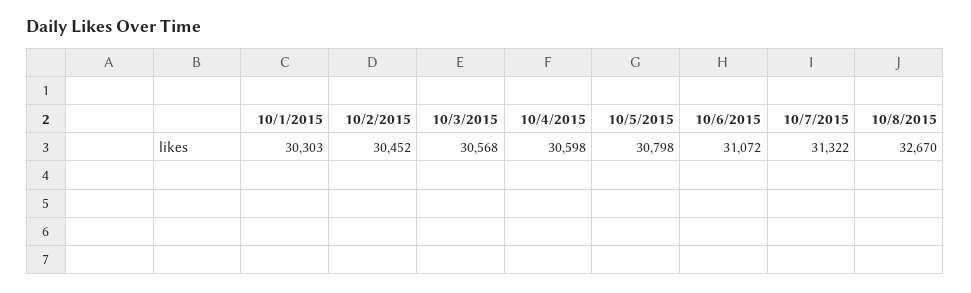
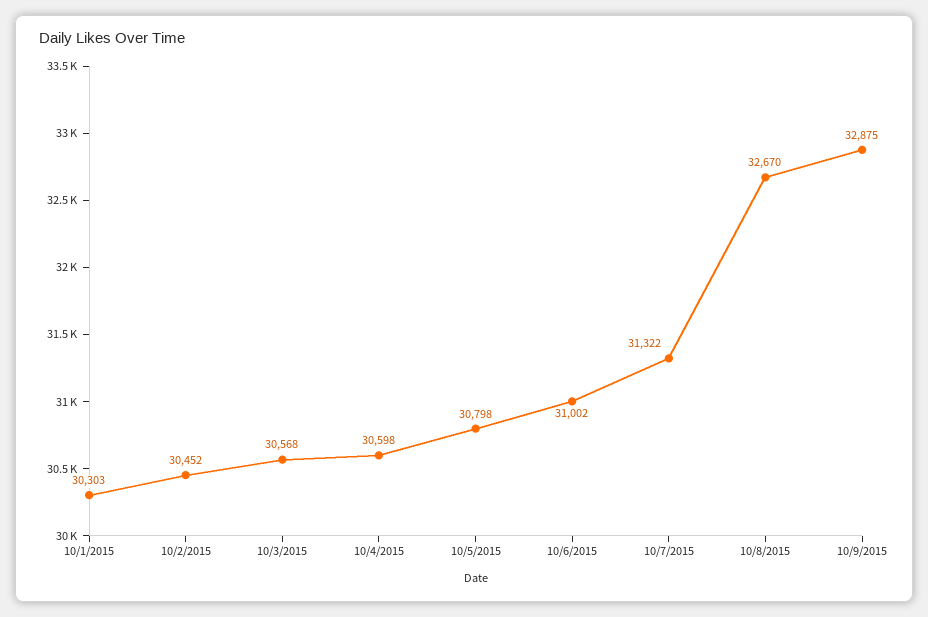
10/6/2015: 31072 -> 31002
10/9/2015: none -> 32875

